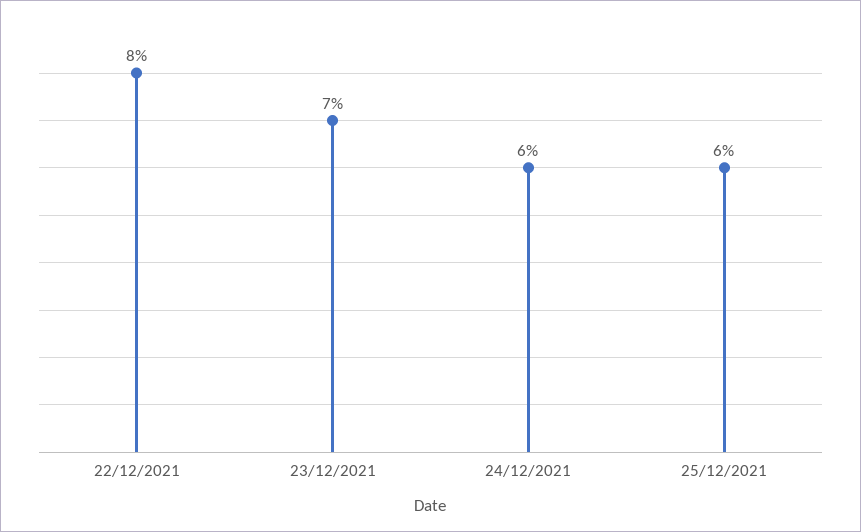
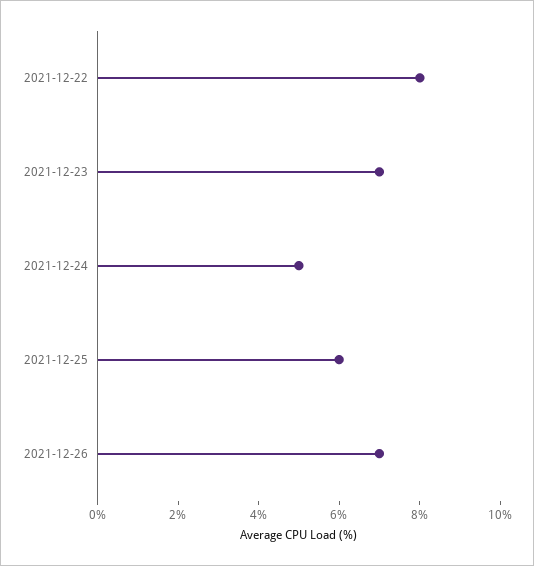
24/12/2021: 6 -> 5
2021-12-26: none -> 7

